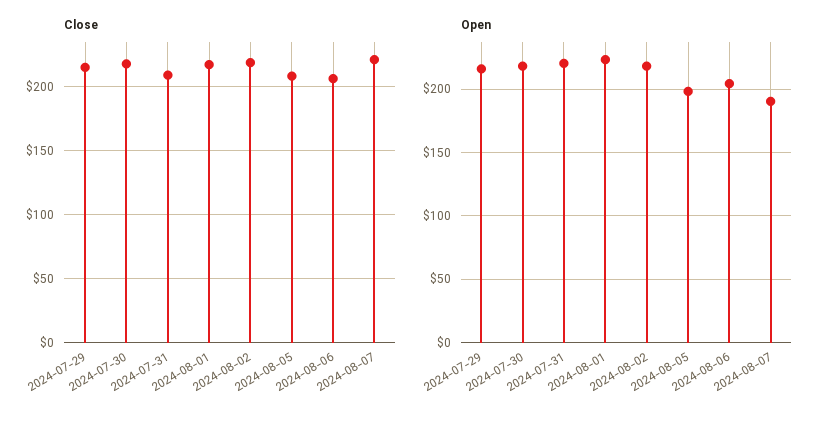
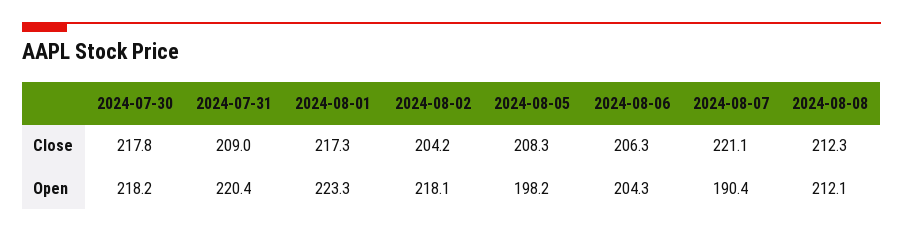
Close, 2024-07-29: 215 -> none
Close, 2024-08-02: 220 -> 204.2
Open, 2024-07-29: 215 -> none
Close, 2024-08-08: none -> 212.3
Open, 2024-08-08: none -> 212.1

